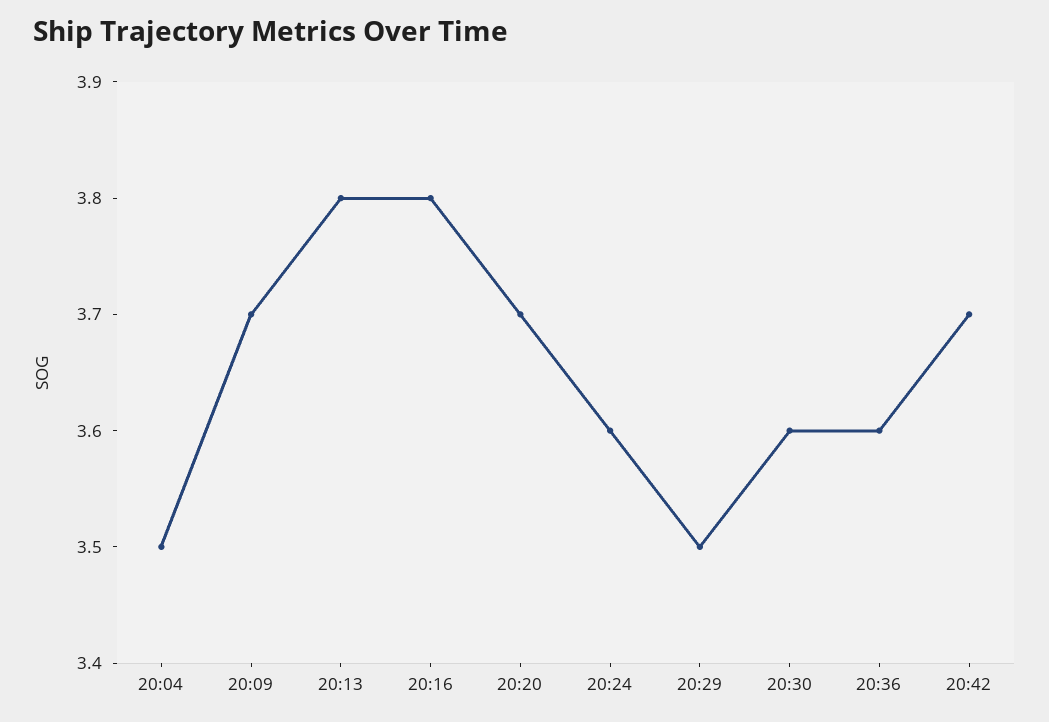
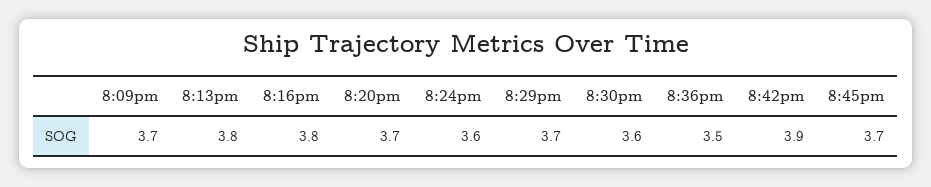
20:04: 3.5 -> none
20:29: 3.5 -> 3.7
20:36: 3.6 -> 3.5
20:42: 3.7 -> 3.9
8:45pm: none -> 3.7

